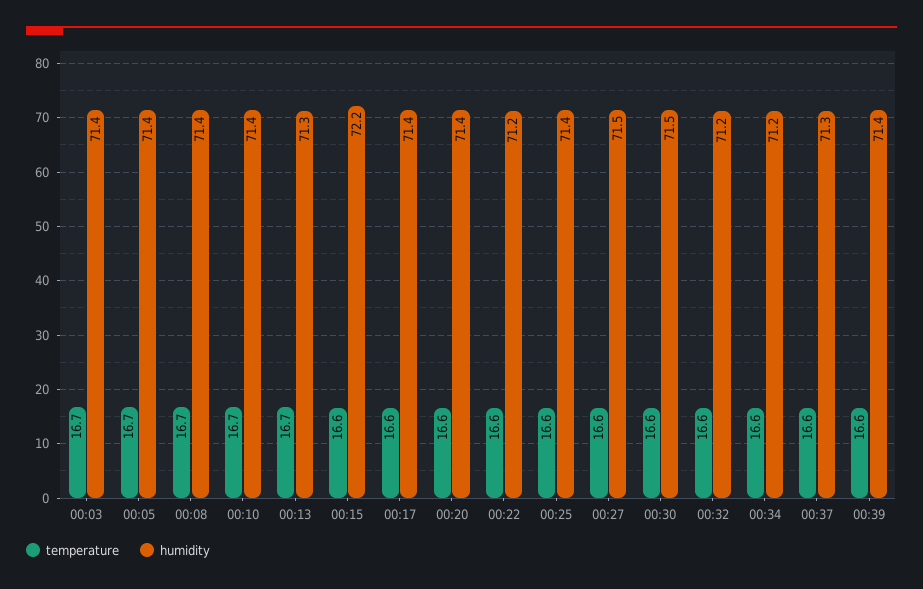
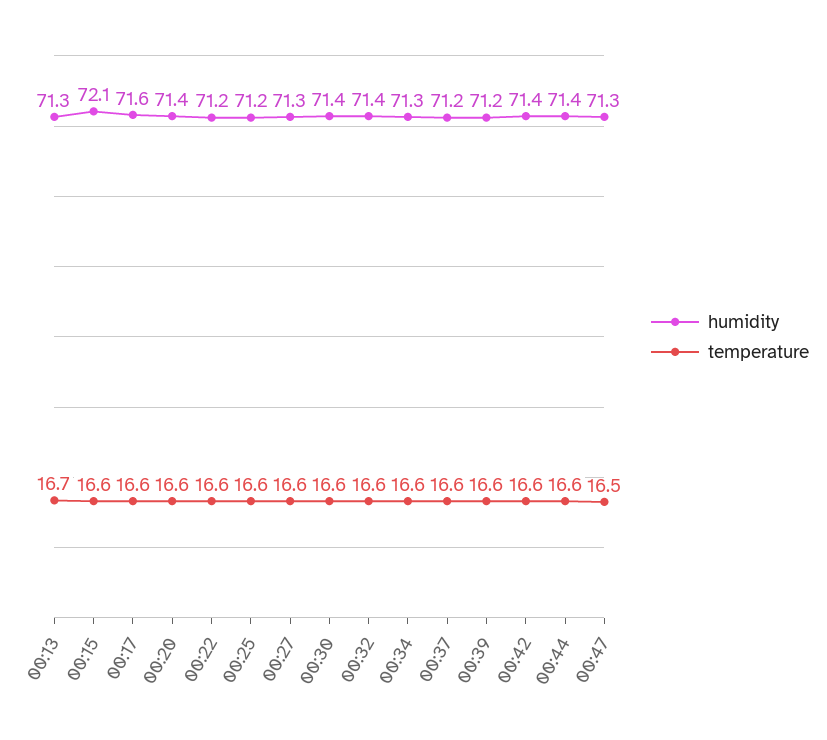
temperature, 00:03: 16.7 -> none
humidity, 00:03: 71.4 -> none
temperature, 00:05: 16.7 -> none
humidity, 00:05: 71.4 -> none
temperature, 00:08: 16.7 -> none
humidity, 00:08: 71.4 -> none
temperature, 00:10: 16.7 -> none
humidity, 00:10: 71.4 -> none
humidity, 00:15: 72.2 -> 72.1
humidity, 00:17: 71.4 -> 71.6
humidity, 00:25: 71.4 -> 71.2
humidity, 00:27: 71.5 -> 71.3
humidity, 00:30: 71.5 -> 71.4
humidity, 00:32: 71.2 -> 71.4
humidity, 00:34: 71.2 -> 71.3
humidity, 00:37: 71.3 -> 71.2
humidity, 00:39: 71.4 -> 71.2
humidity, 00:42: none -> 71.4
temperature, 00:42: none -> 16.6
humidity, 00:44: none -> 71.4
temperature, 00:44: none -> 16.6
humidity, 00:47: none -> 71.3
temperature, 00:47: none -> 16.5

